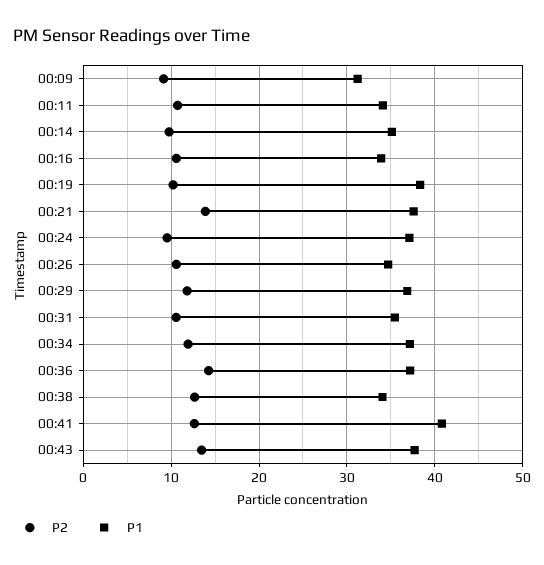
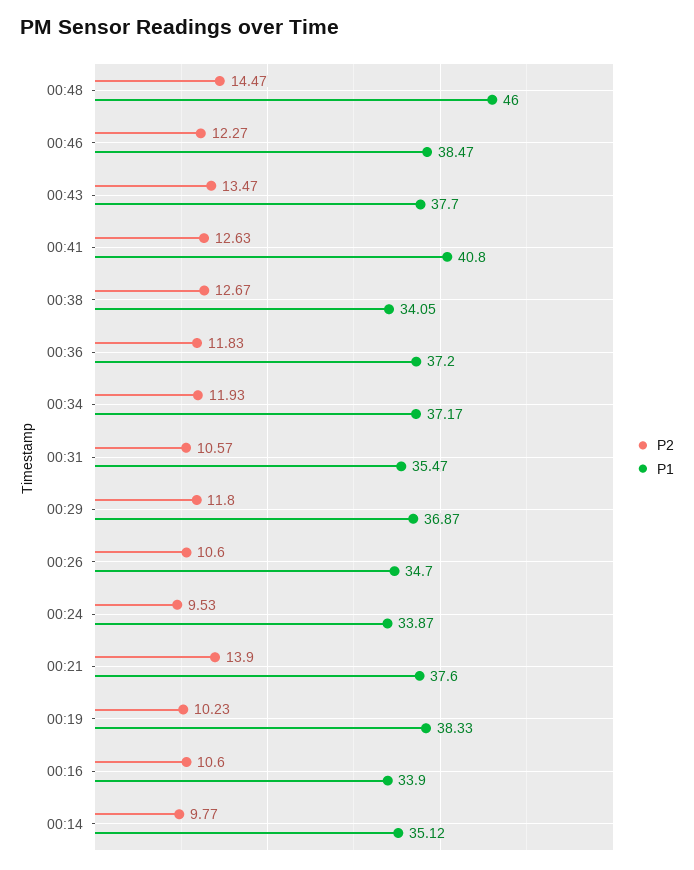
P2, 00:09: 9 -> none
P1, 00:09: 31 -> none
P2, 00:11: 11 -> none
P1, 00:11: 34 -> none
P1, 00:24: 37 -> 33.87
P2, 00:36: 14 -> 11.83
P2, 00:48: none -> 14.47
P1, 00:48: none -> 46
P2, 00:46: none -> 12.27
P1, 00:46: none -> 38.47

